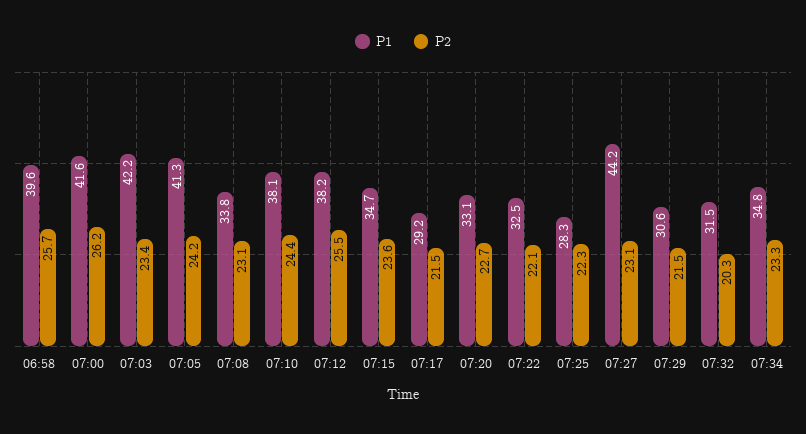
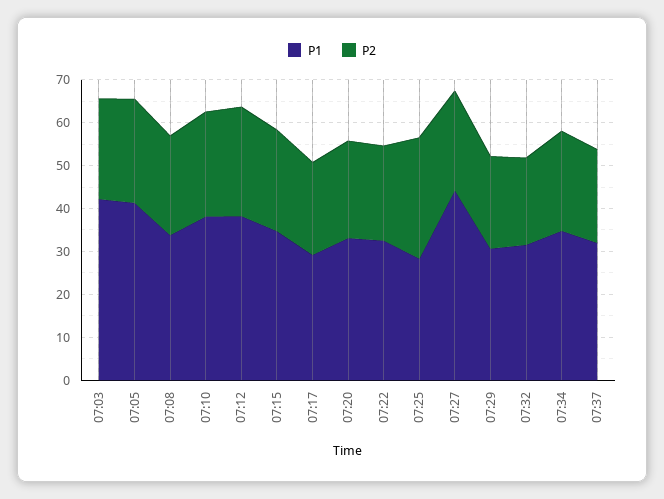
P1, 06:58: 39.6 -> none
P2, 06:58: 25.7 -> none
P1, 07:00: 41.6 -> none
P2, 07:00: 26.2 -> none
P2, 07:25: 22.3 -> 28
P1, 07:37: none -> 32
P2, 07:37: none -> 22

